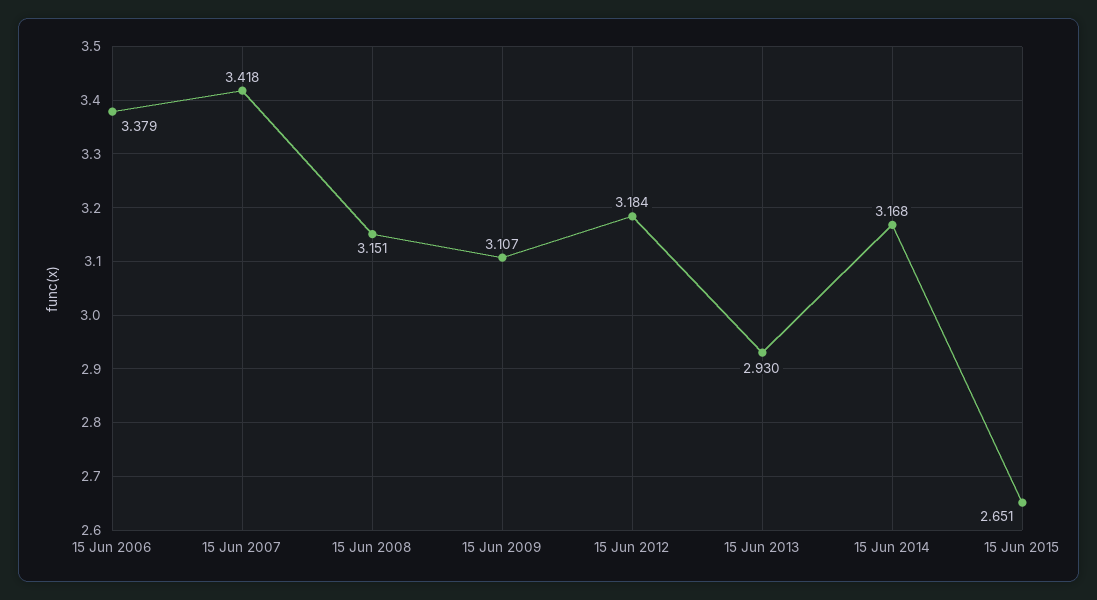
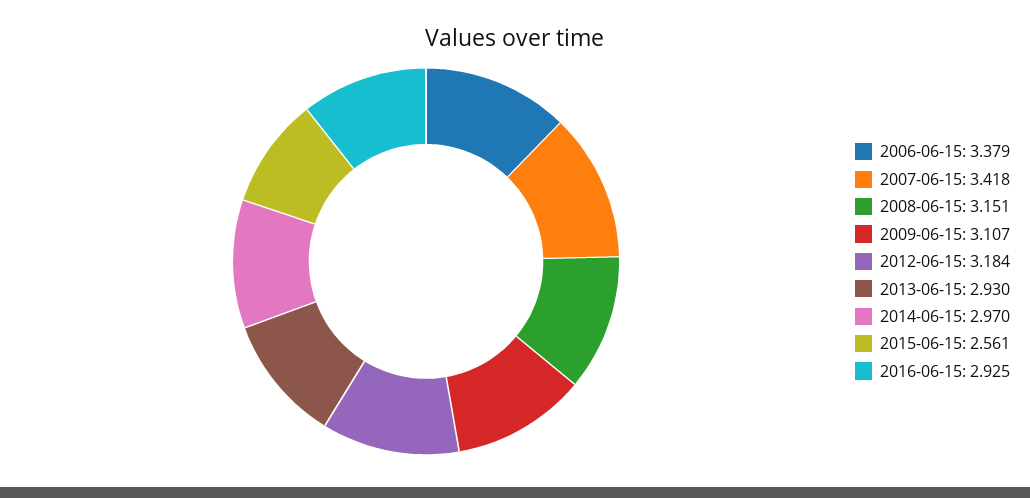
15 Jun 2014: 3.168 -> 2.97
15 Jun 2015: 2.651 -> 2.561
2016-06-15: none -> 2.925

